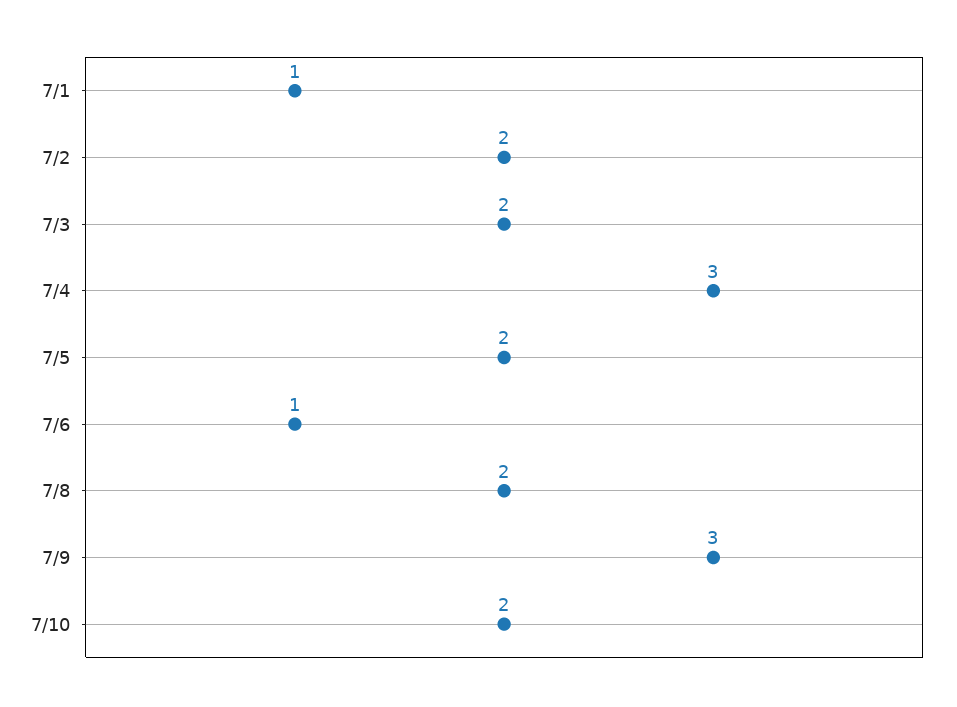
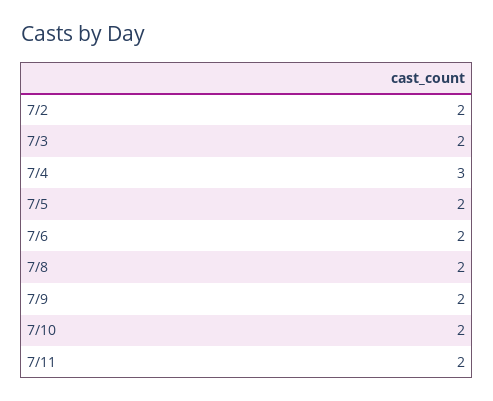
7/1: 1 -> none
7/6: 1 -> 2
7/9: 3 -> 2
7/11: none -> 2

